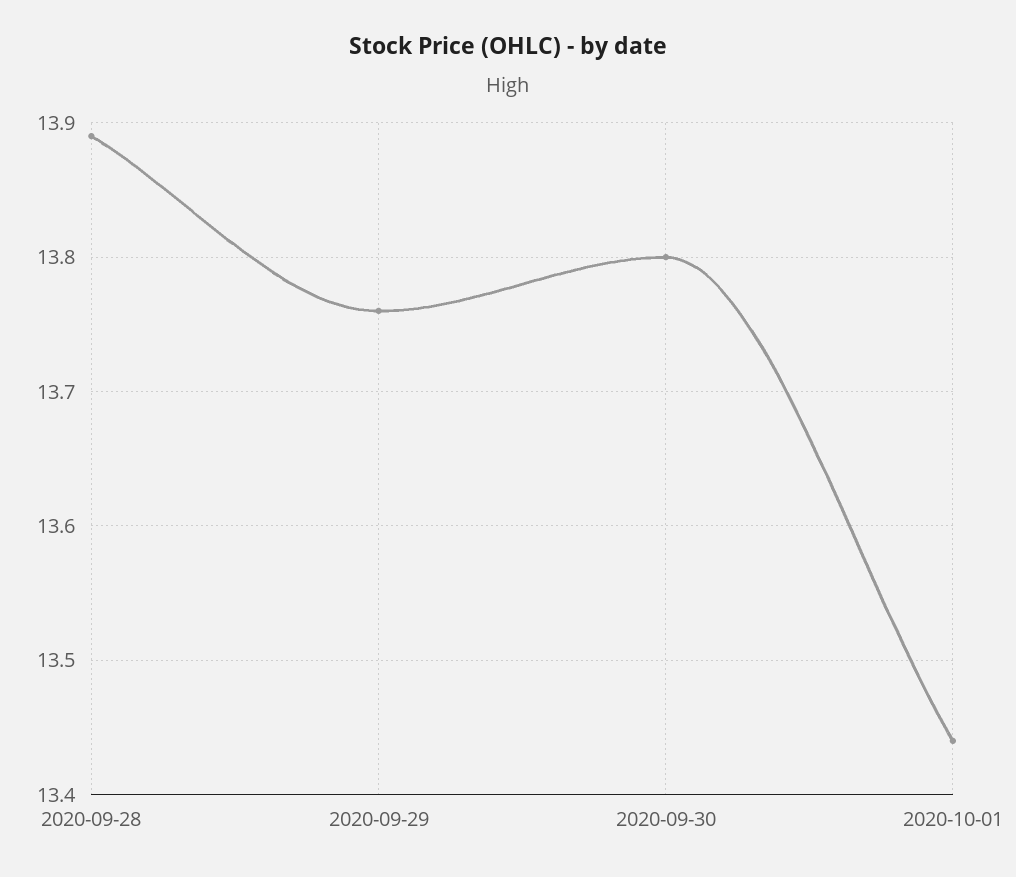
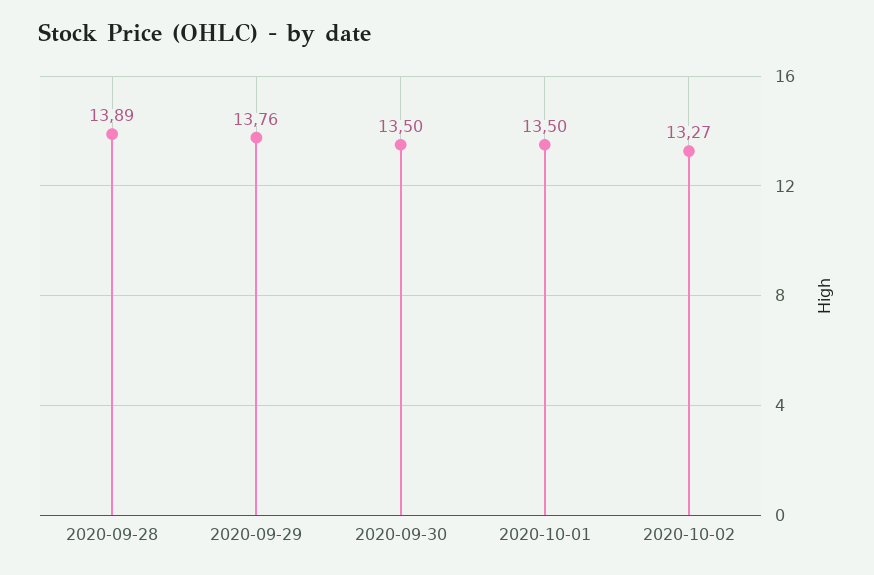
2020-09-30: 13.8 -> 13.5
2020-10-01: 13.44 -> 13.5
2020-10-02: none -> 13.27

